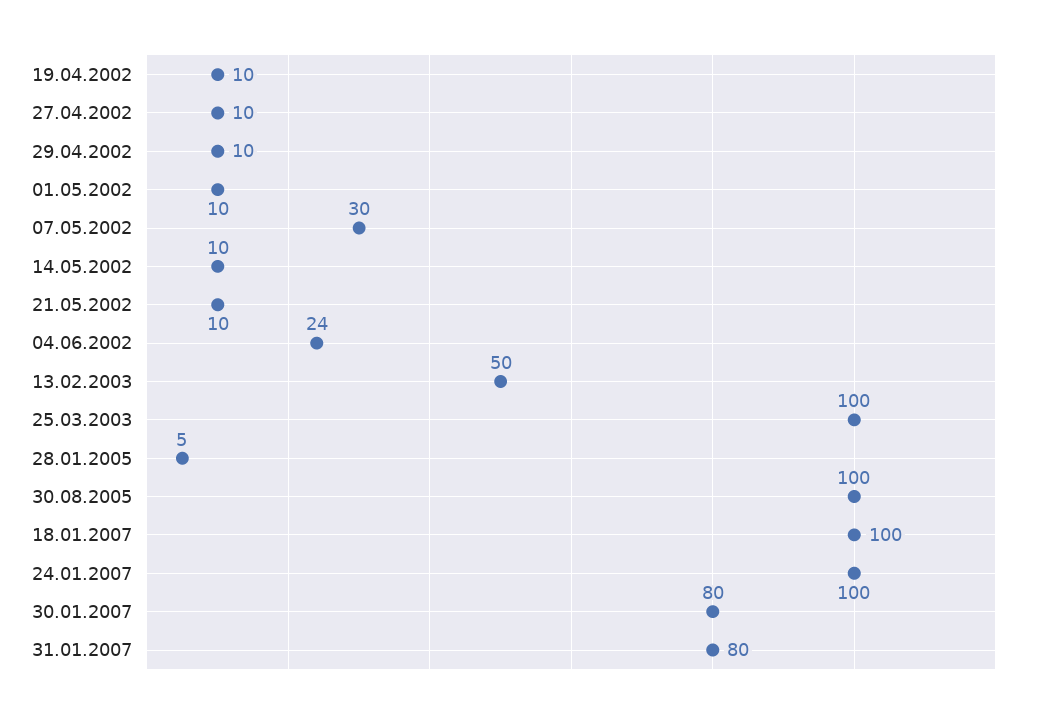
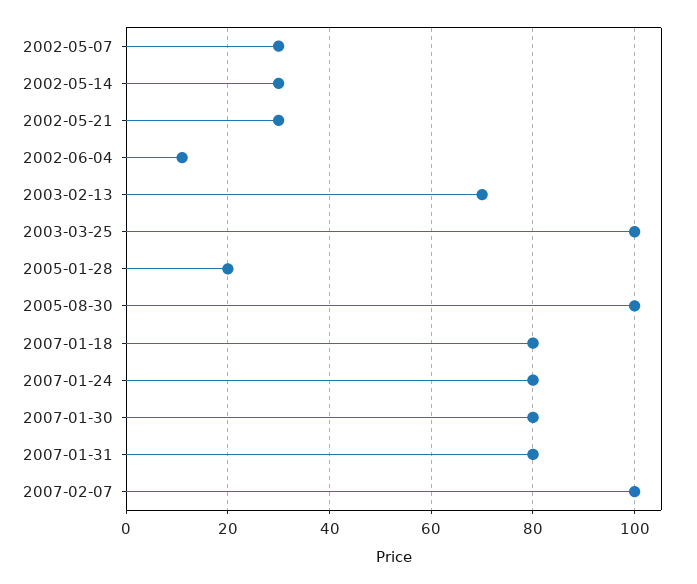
19.04.2002: 10 -> none
27.04.2002: 10 -> none
29.04.2002: 10 -> none
01.05.2002: 10 -> none
14.05.2002: 10 -> 30
21.05.2002: 10 -> 30
04.06.2002: 24 -> 10
13.02.2003: 50 -> 70
28.01.2005: 5 -> 20
18.01.2007: 100 -> 80
24.01.2007: 100 -> 80
2007-02-07: none -> 100

